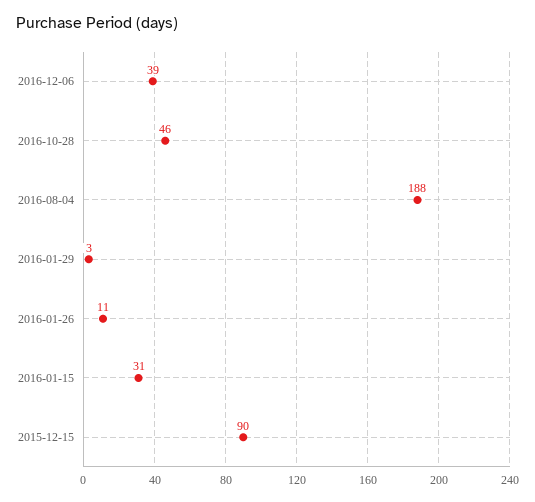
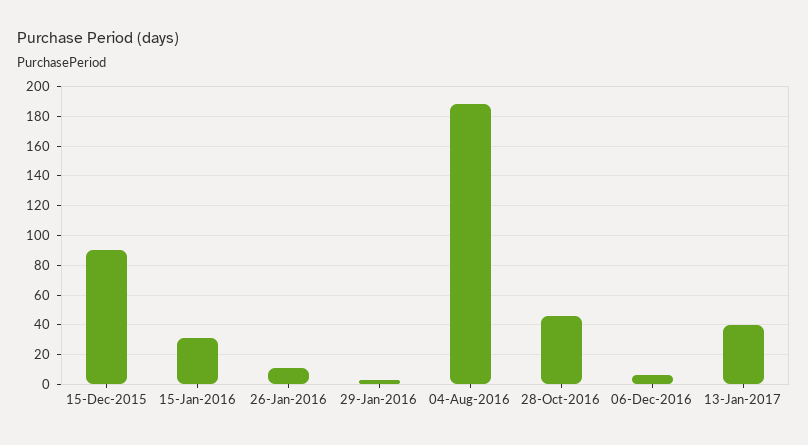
2016-12-06: 39 -> 5
13-Jan-2017: none -> 40

